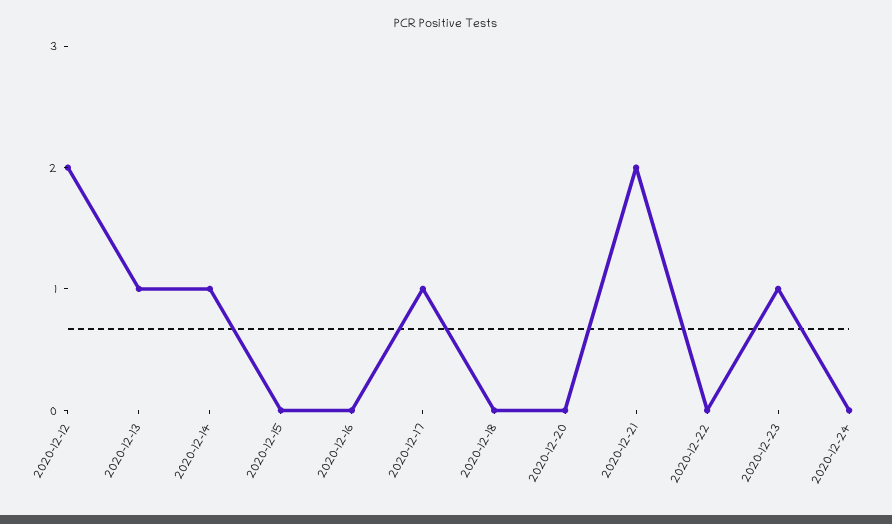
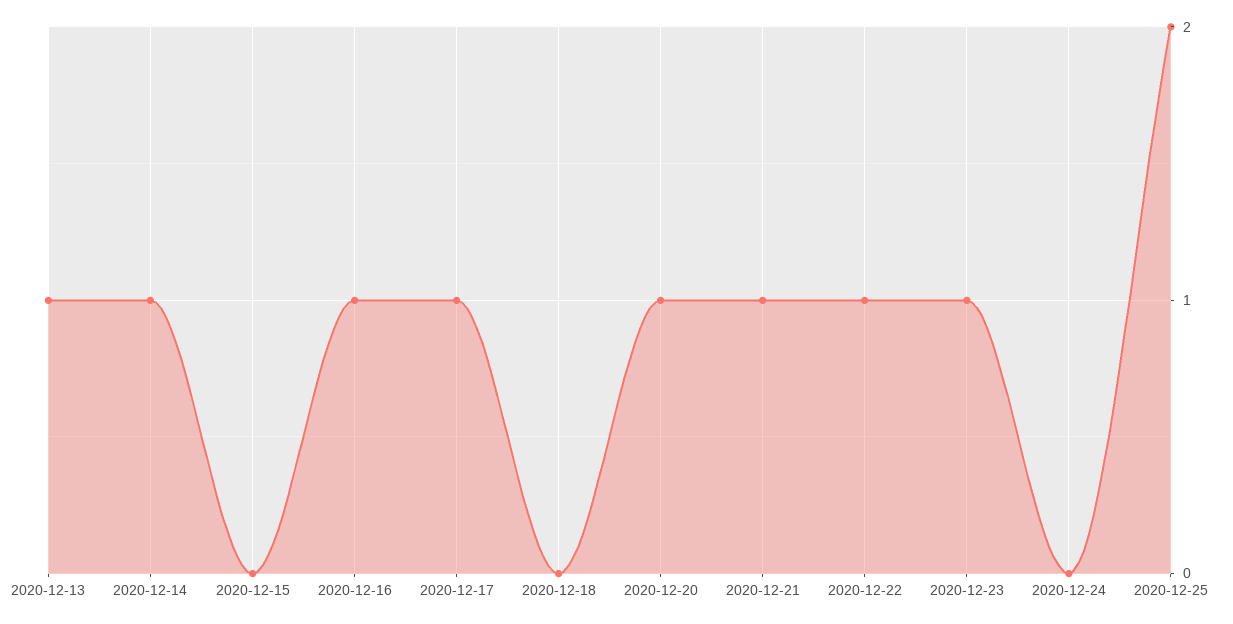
2020-12-12: 2 -> none
2020-12-16: 0 -> 1
2020-12-20: 0 -> 1
2020-12-21: 2 -> 1
2020-12-22: 0 -> 1
2020-12-25: none -> 2

